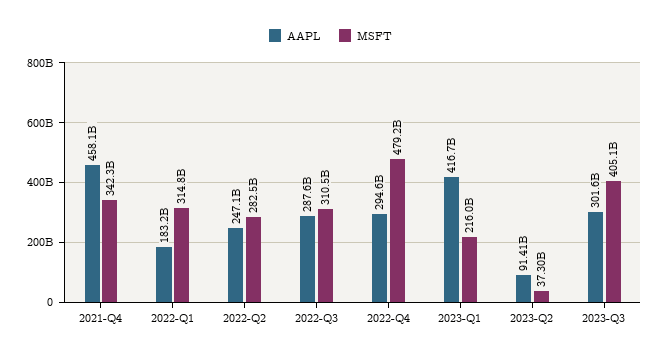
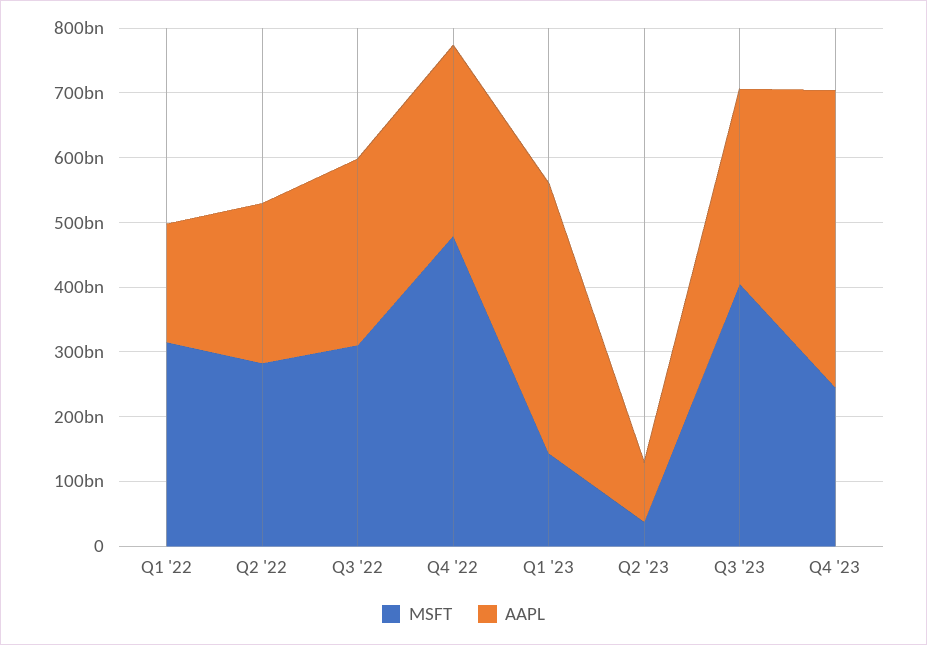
AAPL, 2021-Q4: 458100000000 -> none
MSFT, 2021-Q4: 342300000000 -> none
MSFT, 2023-Q1: 216000000000 -> 140000000000
MSFT, Q4 '23: none -> 240000000000
AAPL, Q4 '23: none -> 460000000000

